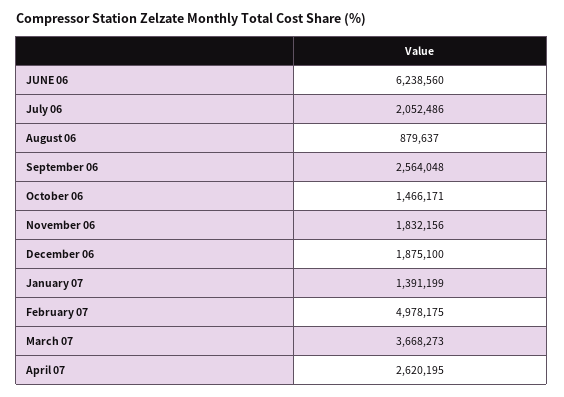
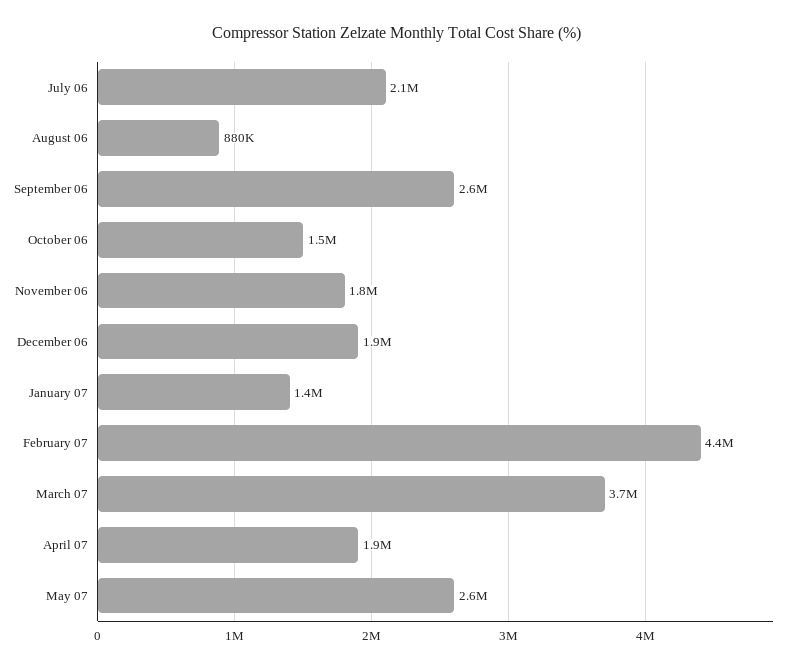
JUNE 06: 6238560 -> none
February 07: 4978175 -> 4400000
April 07: 2620195 -> 1900000
May 07: none -> 2600000

